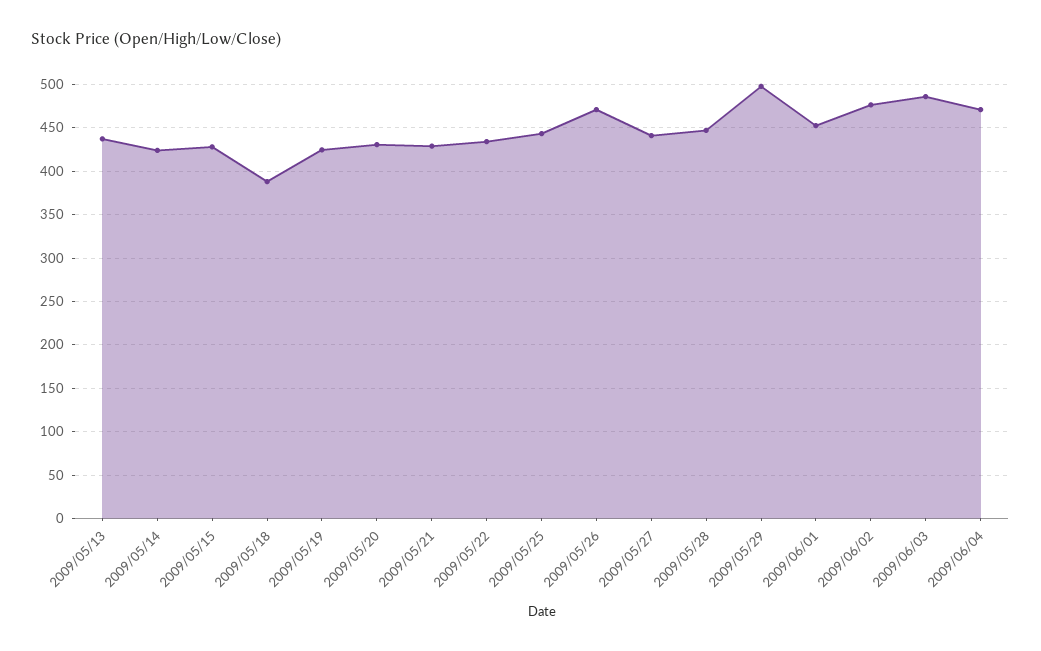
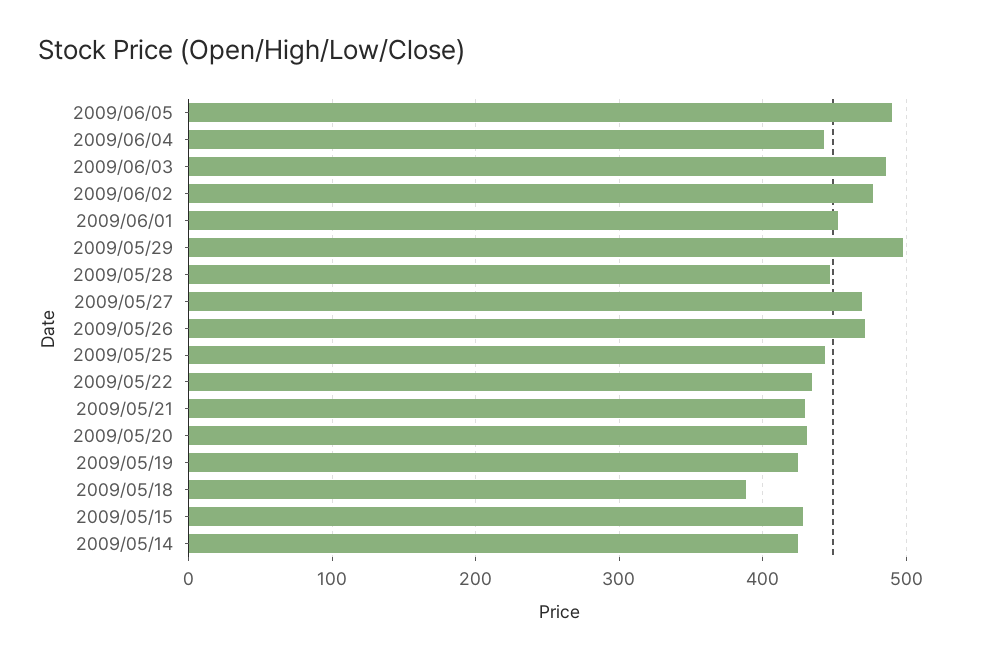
2009/05/13: 440 -> none
2009/05/27: 440 -> 470
2009/06/04: 470 -> 440
2009/06/05: none -> 490

